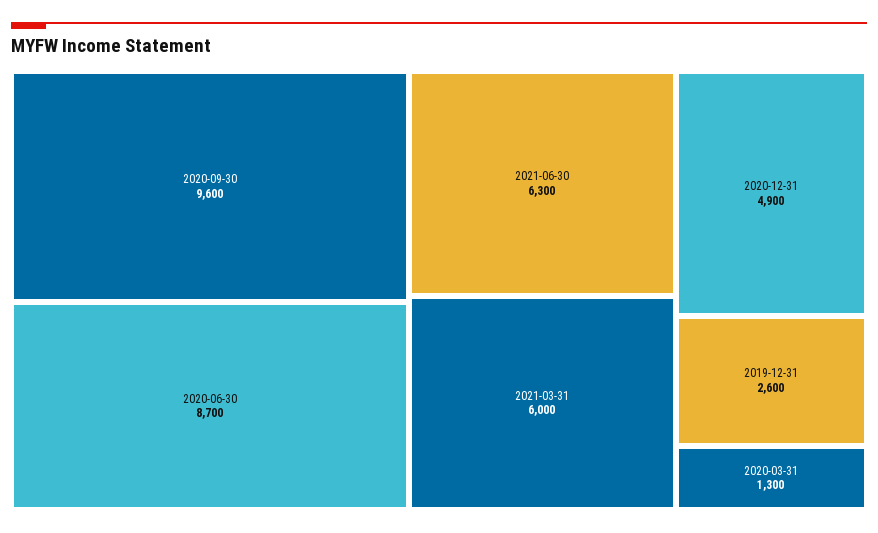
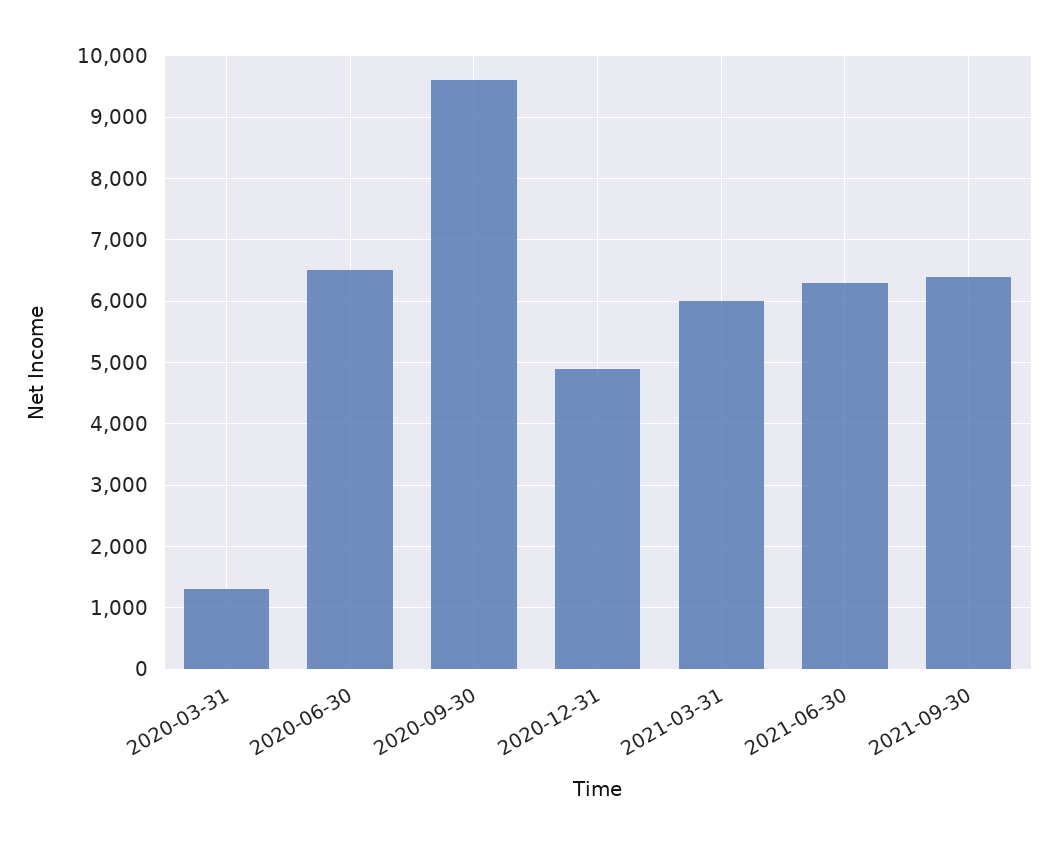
2020-06-30: 8700 -> 6500
2019-12-31: 2600 -> none
2021-09-30: none -> 6400

